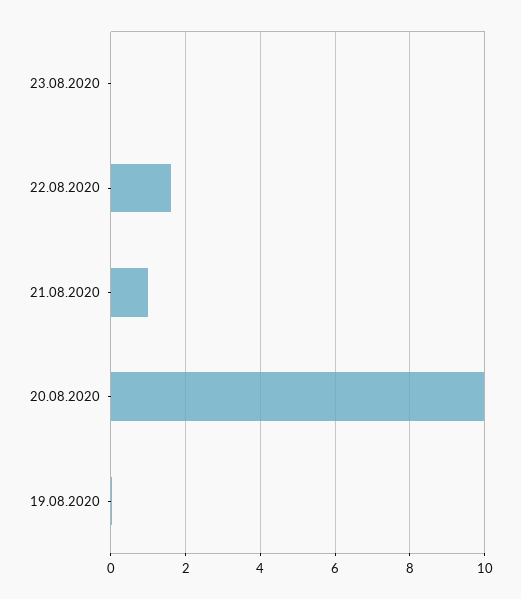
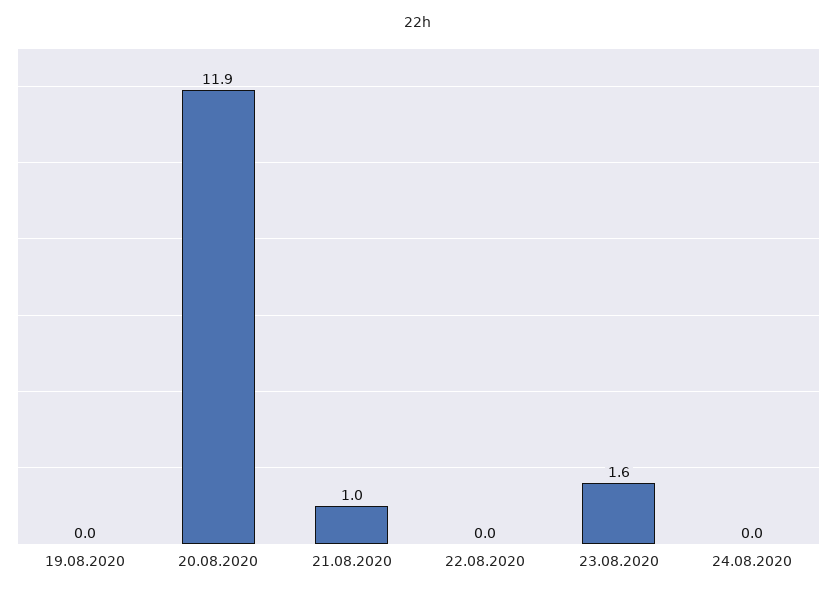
23.08.2020: 0 -> 1.6
22.08.2020: 1.6 -> 0
20.08.2020: 10 -> 11.9
24.08.2020: none -> 0

